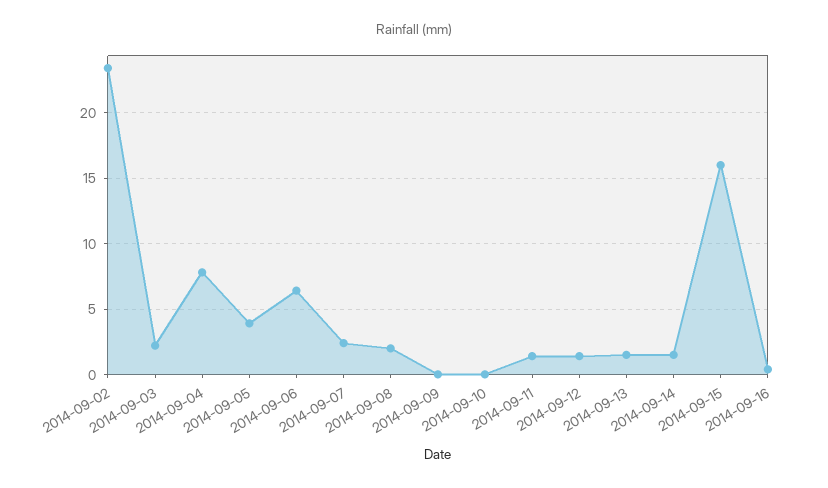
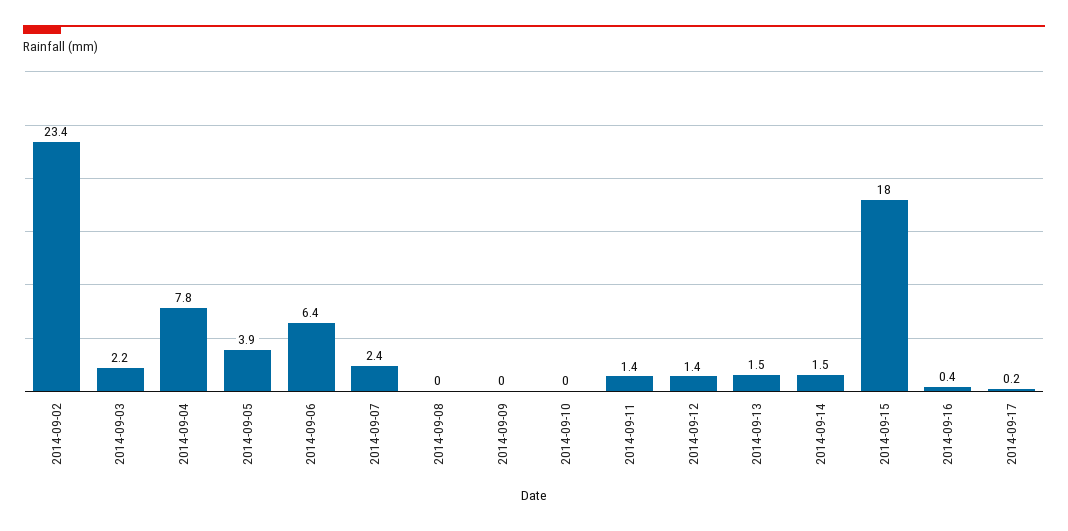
2014-09-08: 2 -> 0
2014-09-15: 16 -> 18
2014-09-17: none -> 0.2

